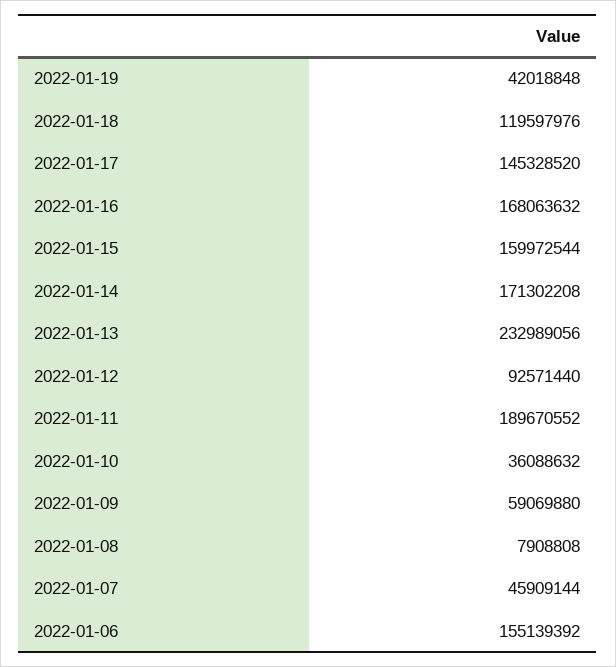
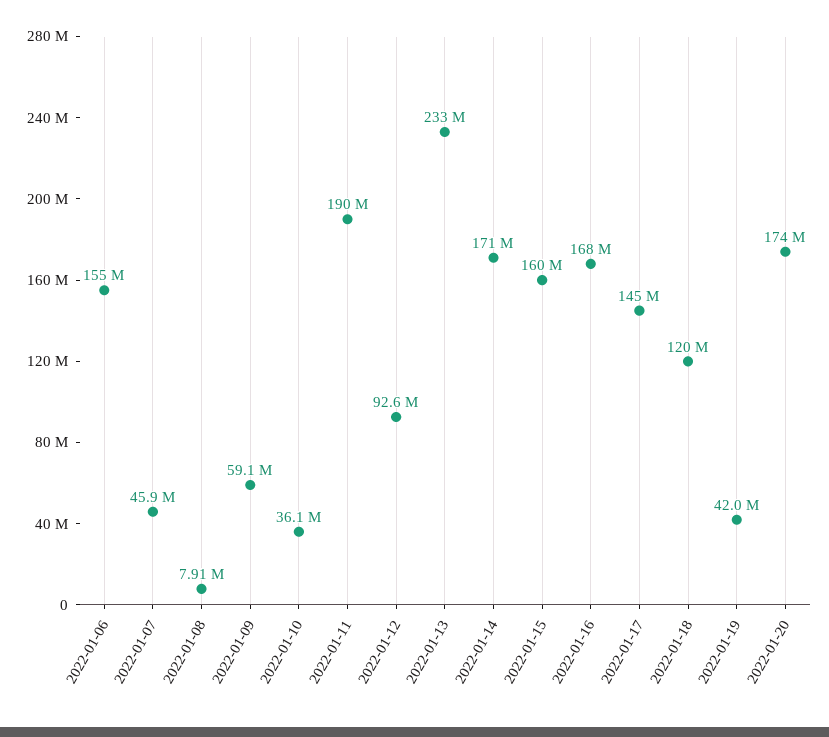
2022-01-20: none -> 174000000

